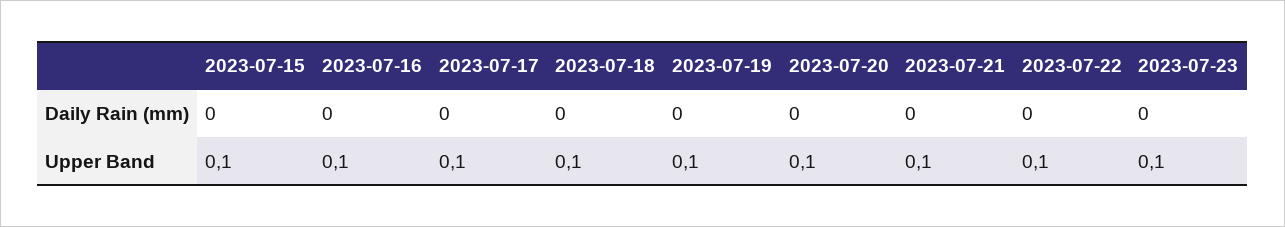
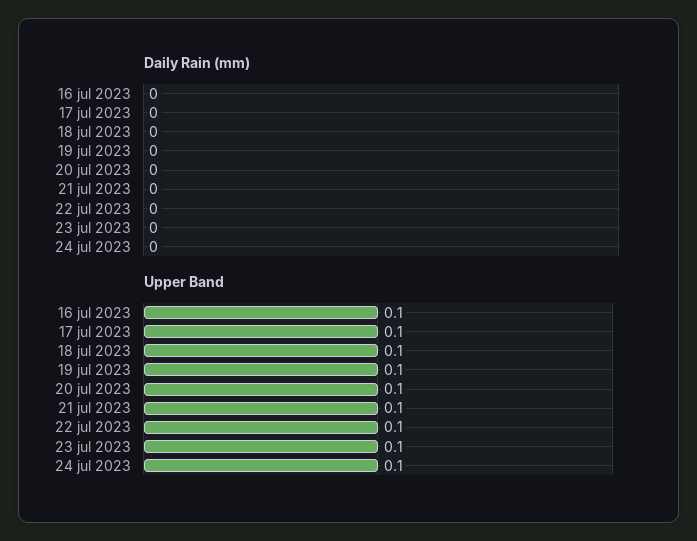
Daily Rain (mm), 2023-07-15: 0 -> none
Upper Band, 2023-07-15: 0.1 -> none
Daily Rain (mm), 24 jul 2023: none -> 0
Upper Band, 24 jul 2023: none -> 0.1

